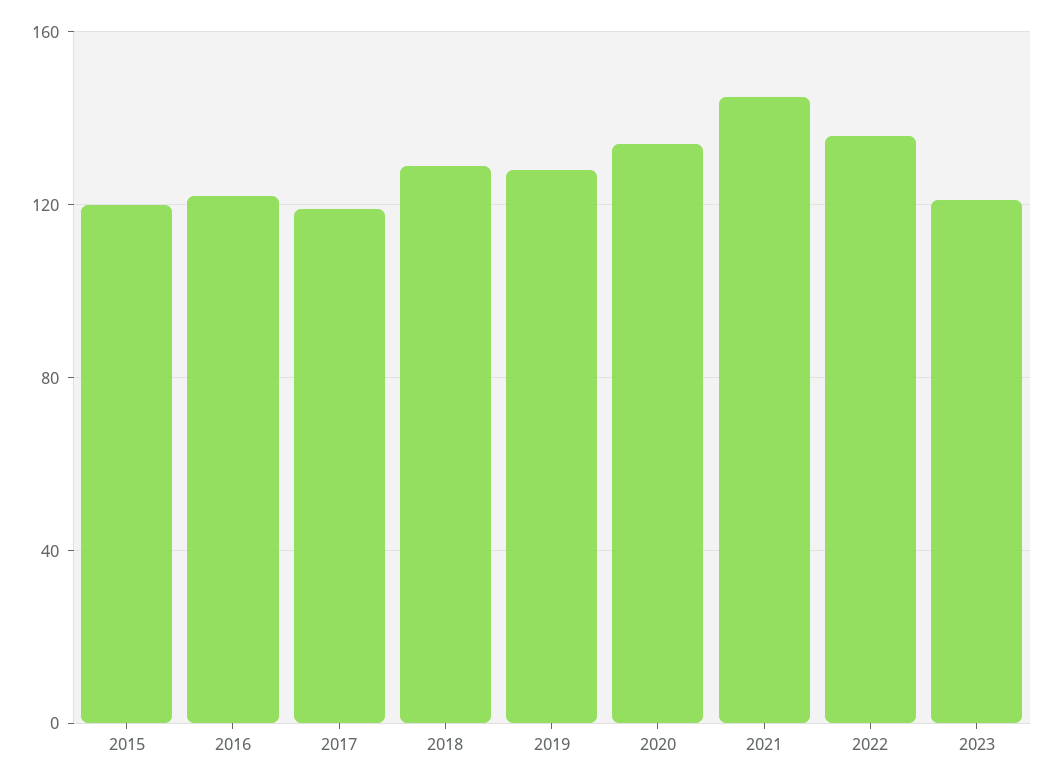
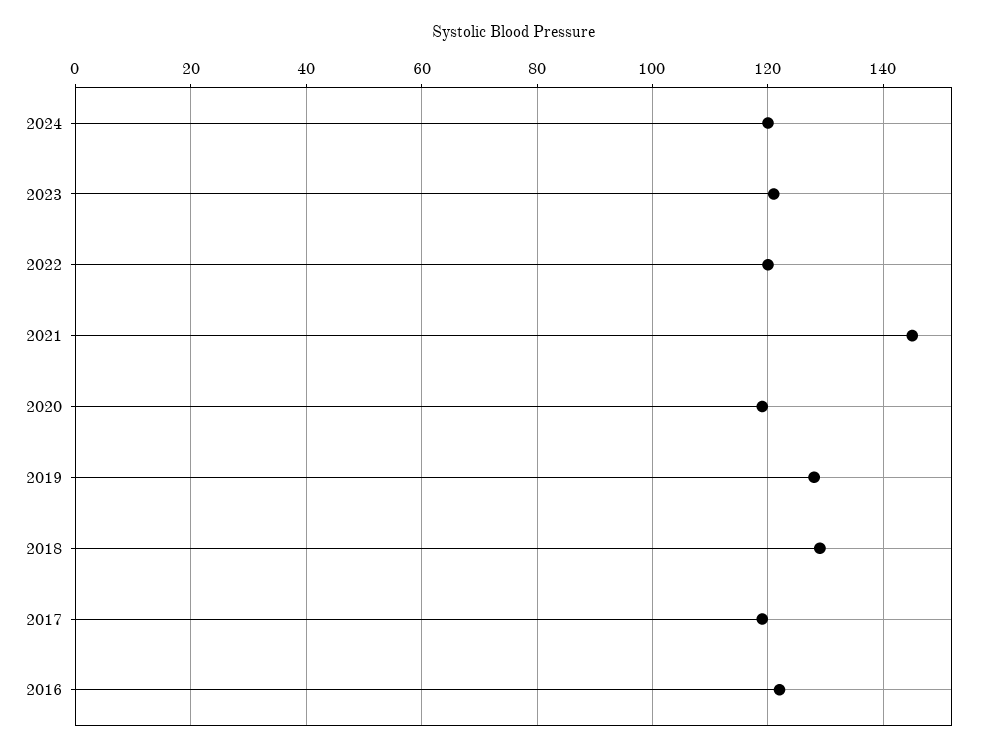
2015: 120 -> none
2020: 135 -> 120
2022: 135 -> 120
2024: none -> 120

